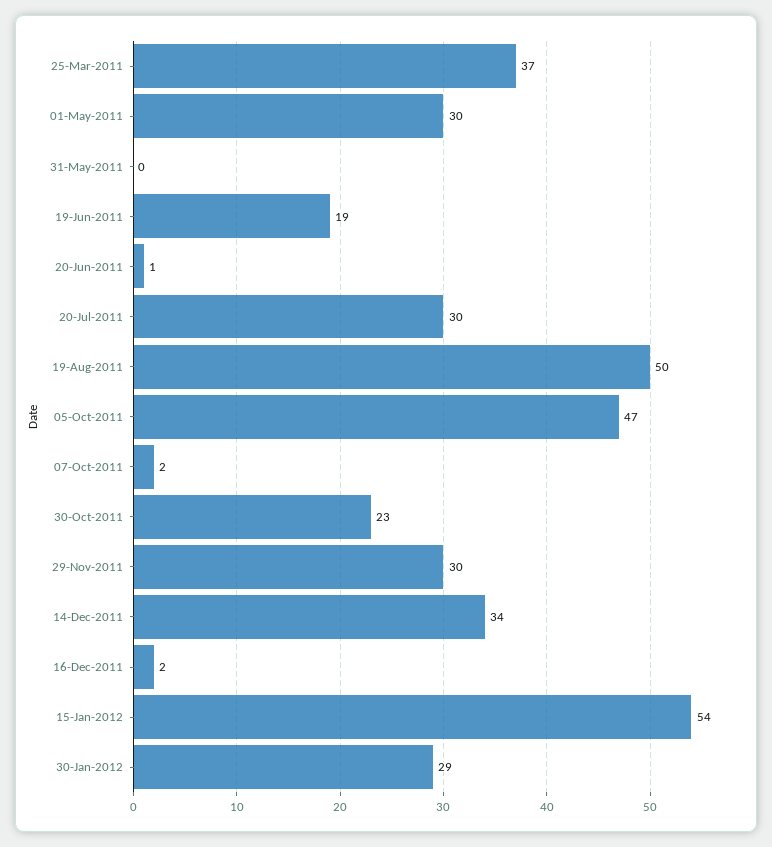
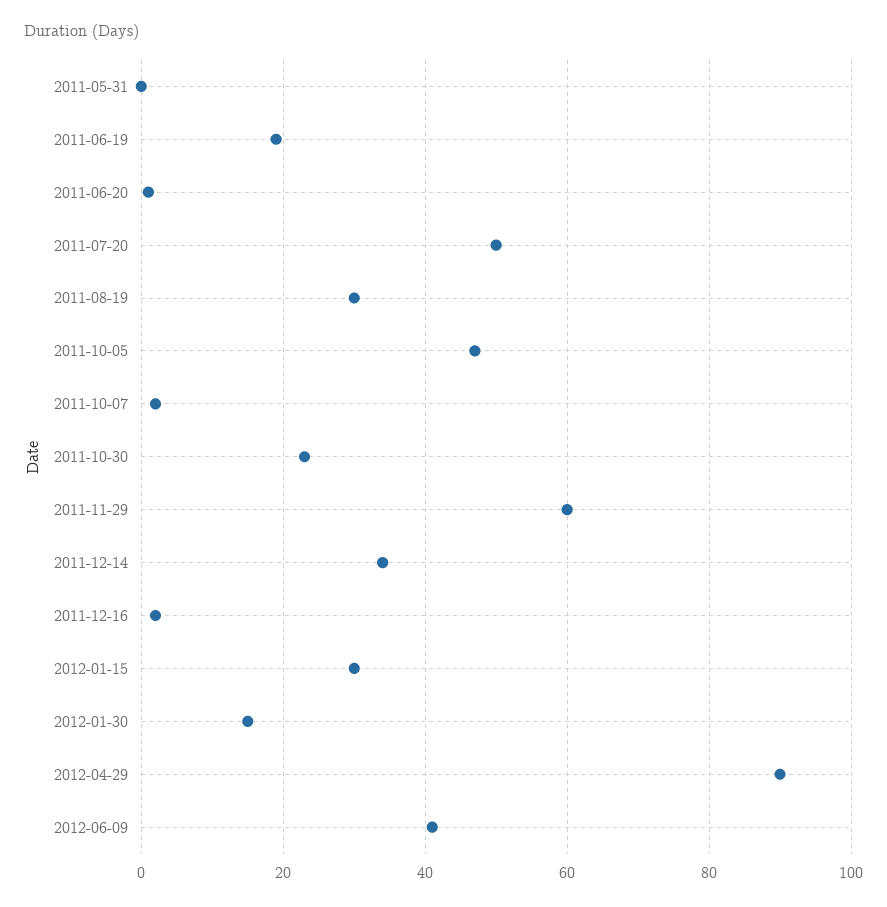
25-Mar-2011: 37 -> none
01-May-2011: 30 -> none
20-Jul-2011: 30 -> 50
19-Aug-2011: 50 -> 30
29-Nov-2011: 30 -> 60
15-Jan-2012: 54 -> 30
30-Jan-2012: 29 -> 15
2012-04-29: none -> 90
2012-06-09: none -> 40

